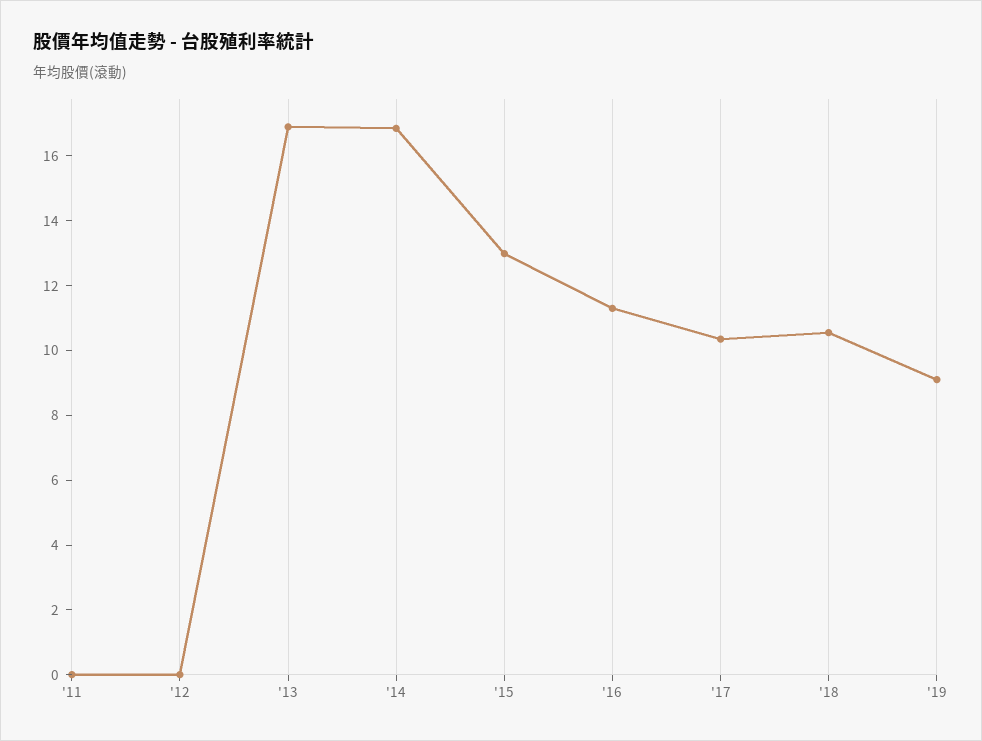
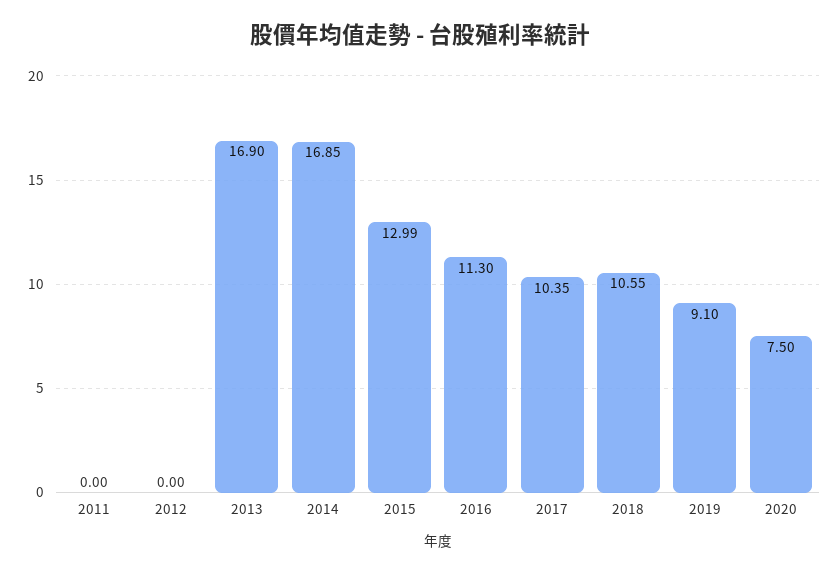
2020: none -> 7.5

